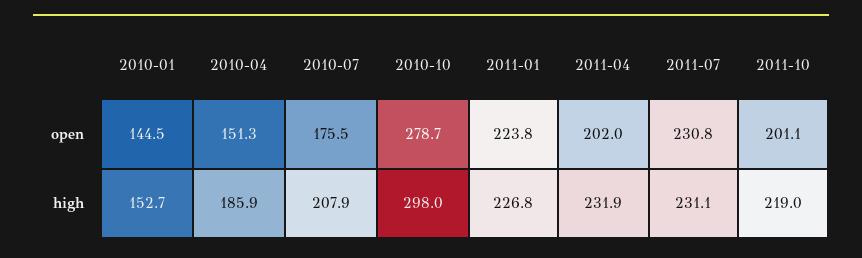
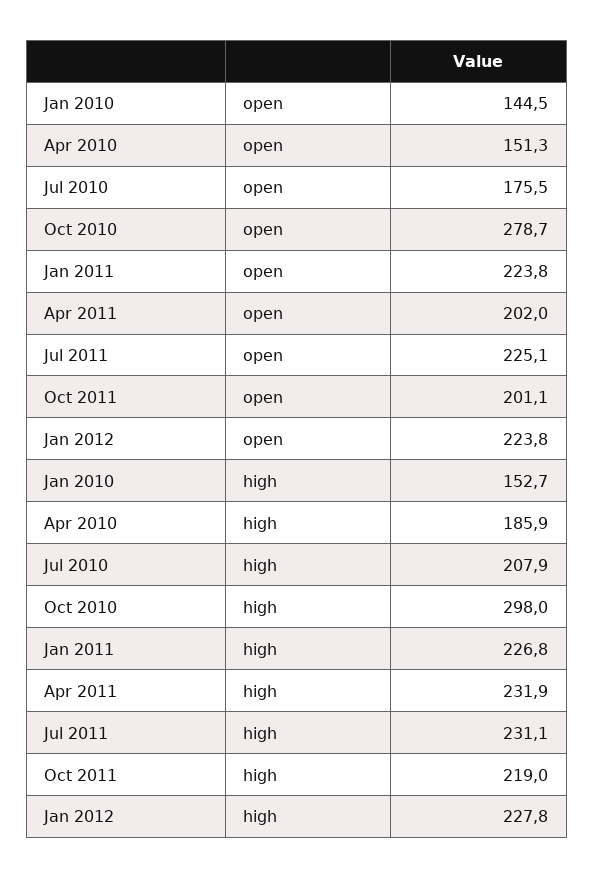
2011-07, open: 230.8 -> 225.1
Jan 2012, open: none -> 223.8
Jan 2012, high: none -> 227.8

